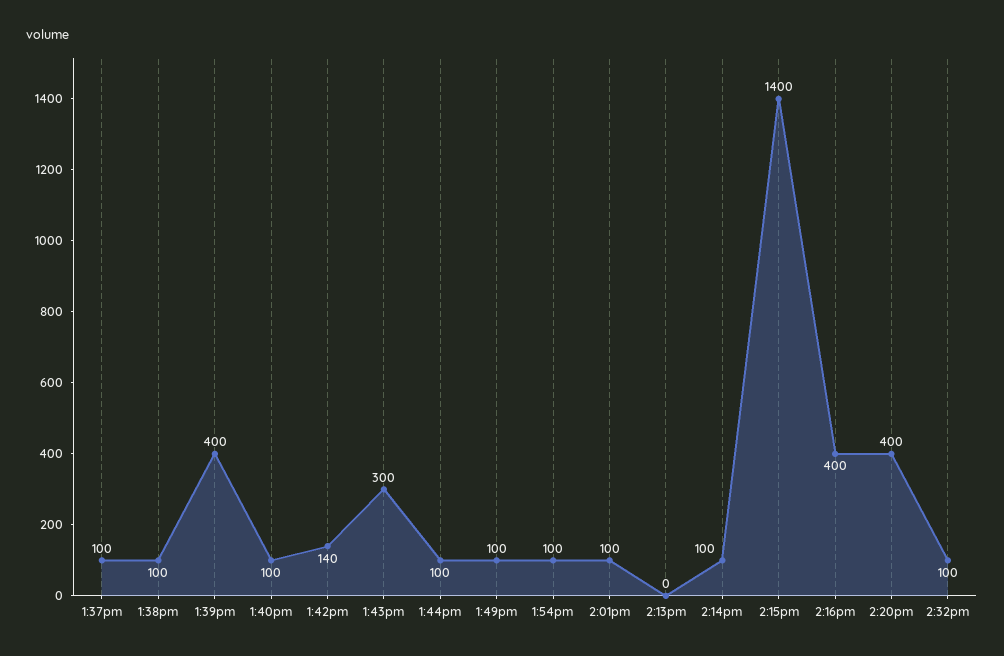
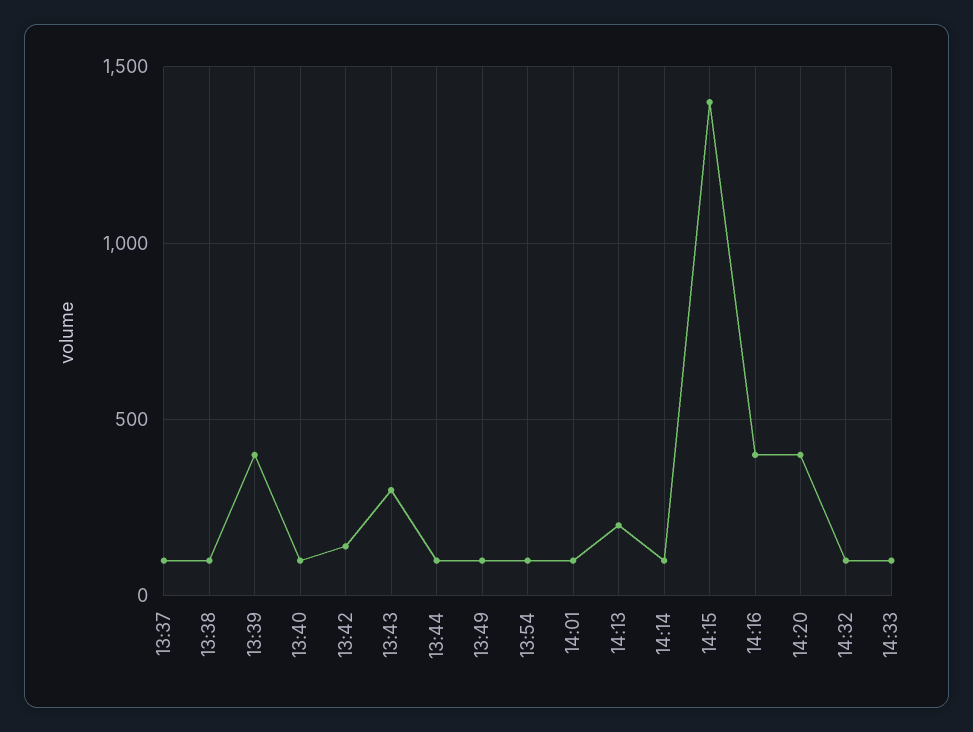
2:13pm: 0 -> 200
14:33: none -> 100

